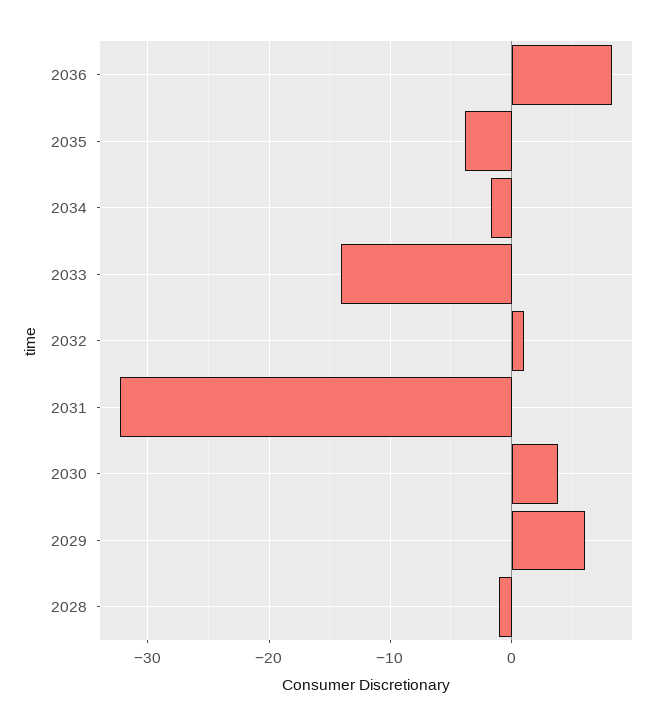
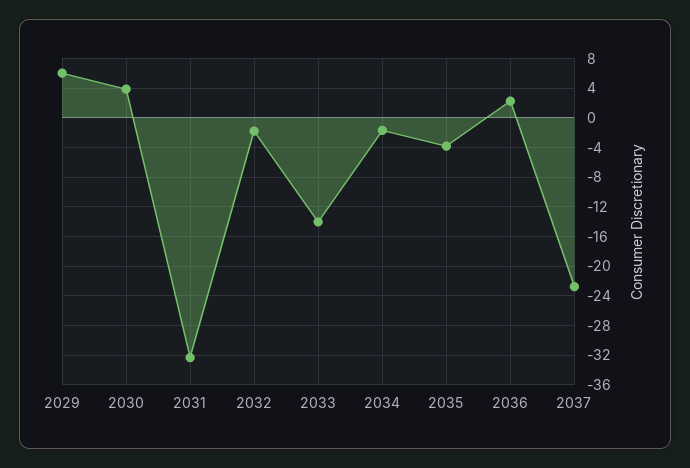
2036: 8 -> 2
2032: 1 -> -2
2028: -1 -> none
2037: none -> -23

